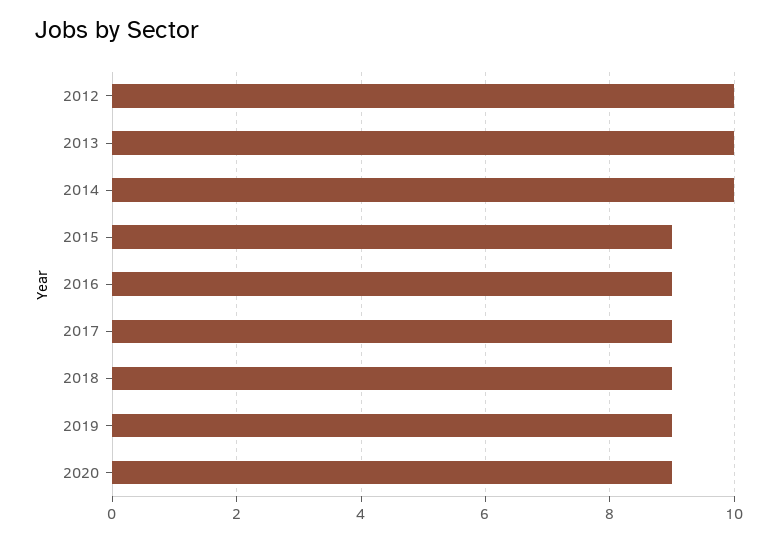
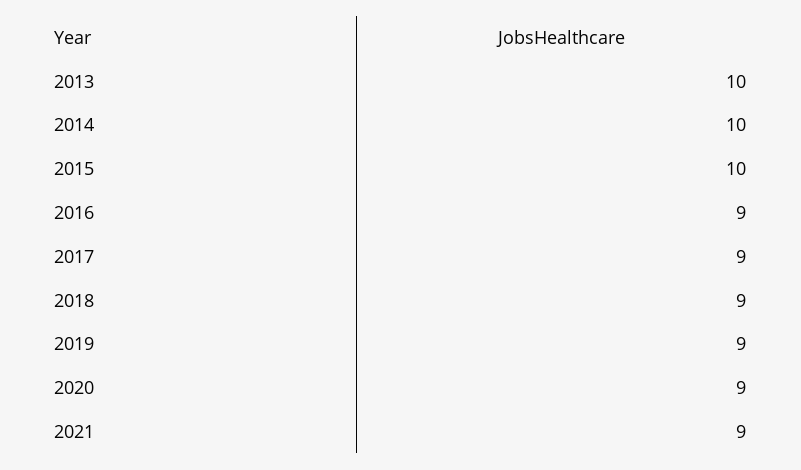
2012: 10 -> none
2015: 9 -> 10
2021: none -> 9

